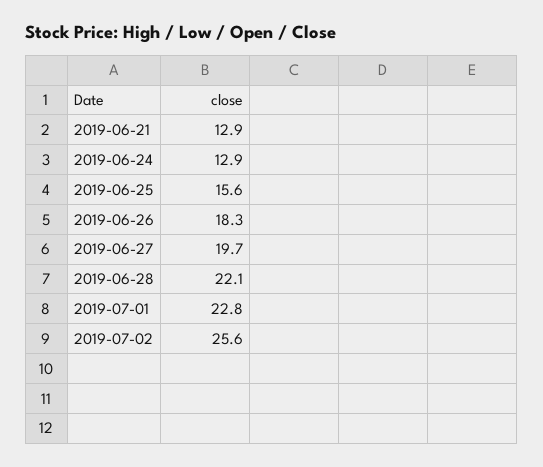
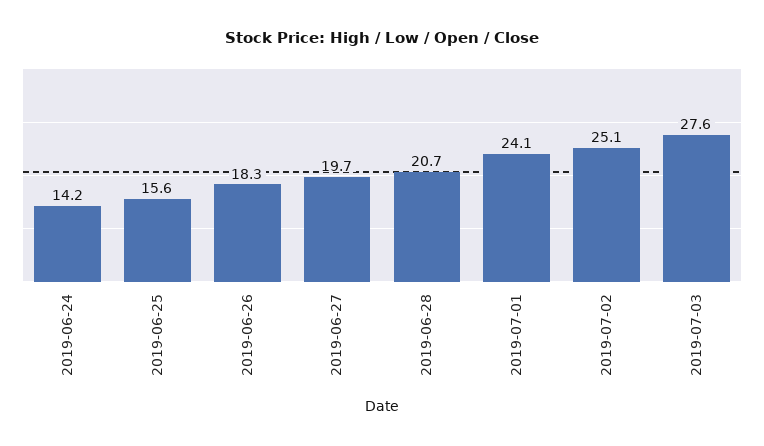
2019-06-21: 12.9 -> none
2019-06-24: 12.9 -> 14.2
2019-06-28: 22.1 -> 20.7
2019-07-01: 22.8 -> 24.1
2019-07-02: 25.6 -> 25.1
2019-07-03: none -> 27.6

